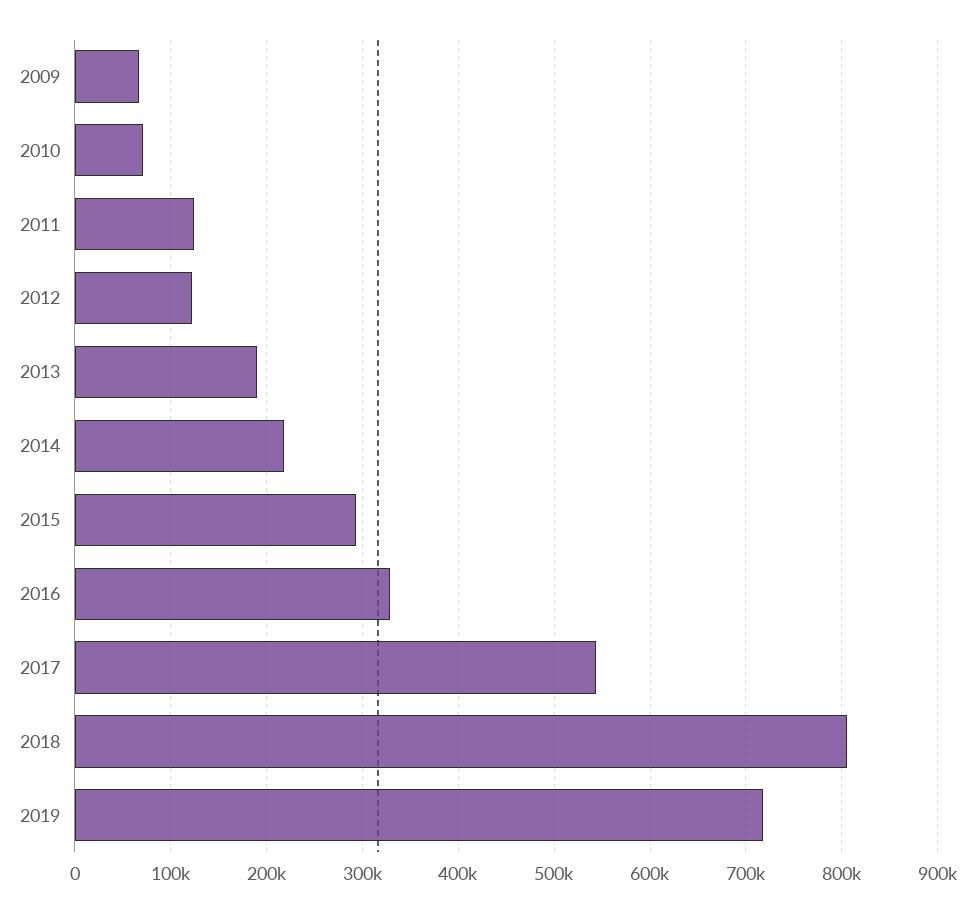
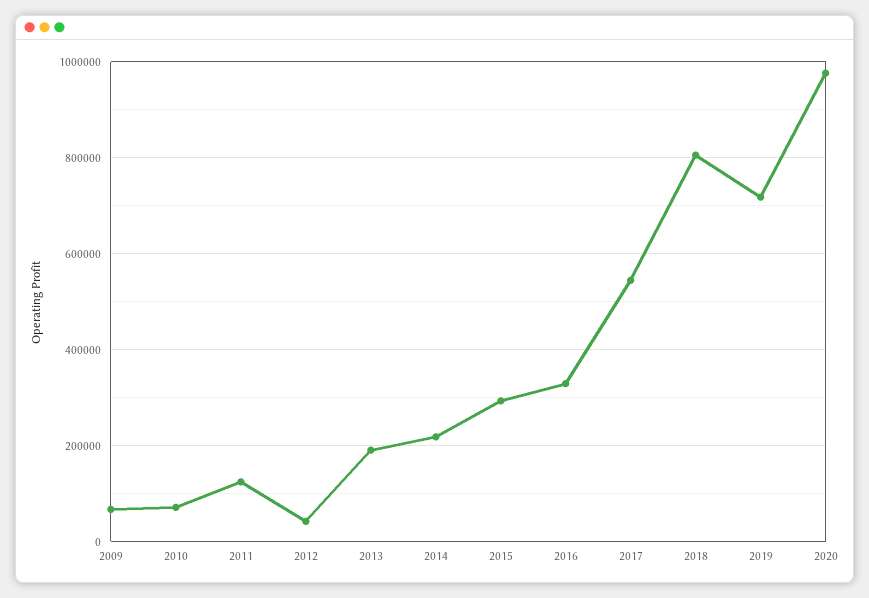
2012: 120000 -> 40000
2020: none -> 980000

